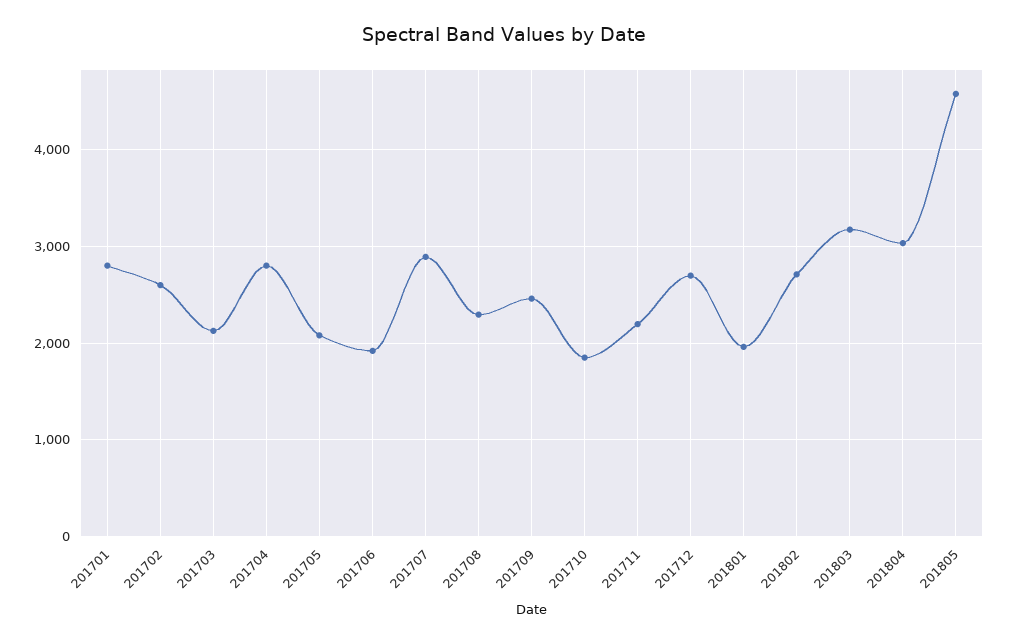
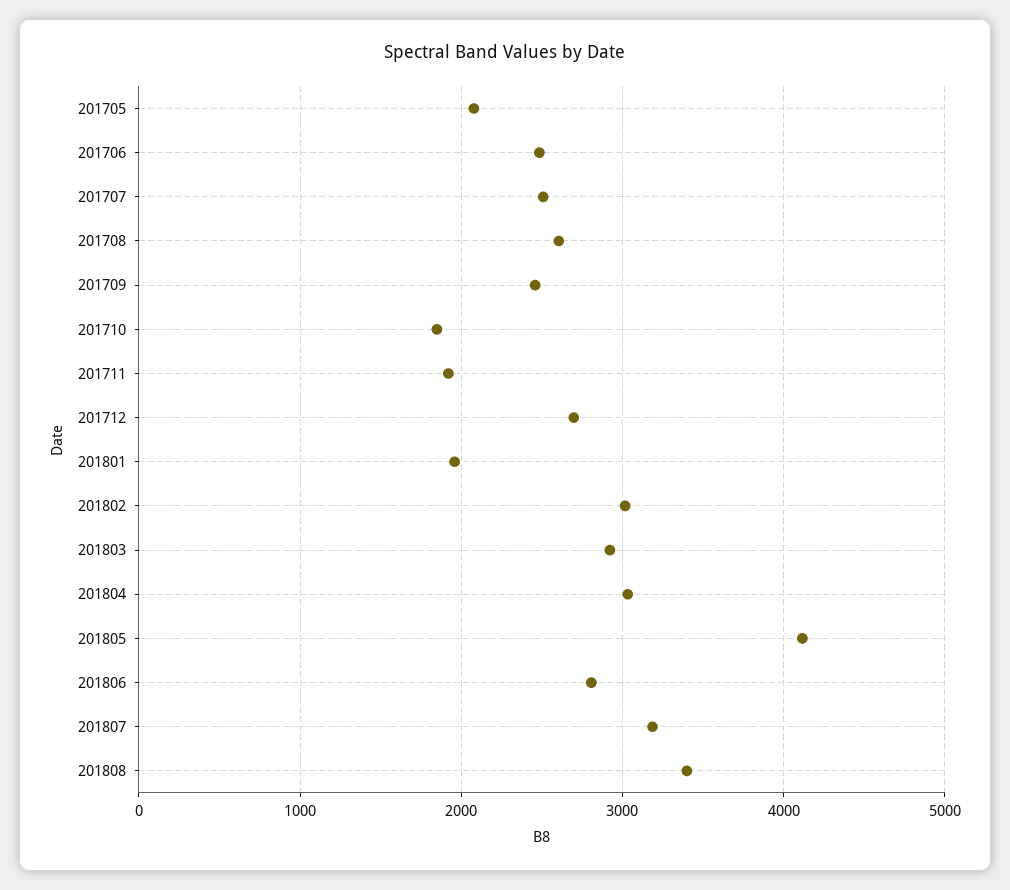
201701: 2800 -> none
201702: 2600 -> none
201703: 2100 -> none
201704: 2800 -> none
201706: 1900 -> 2500
201707: 2900 -> 2500
201708: 2300 -> 2600
201711: 2200 -> 1900
201802: 2700 -> 3000
201803: 3200 -> 2900
201805: 4600 -> 4100
201806: none -> 2800
201807: none -> 3200
201808: none -> 3400

